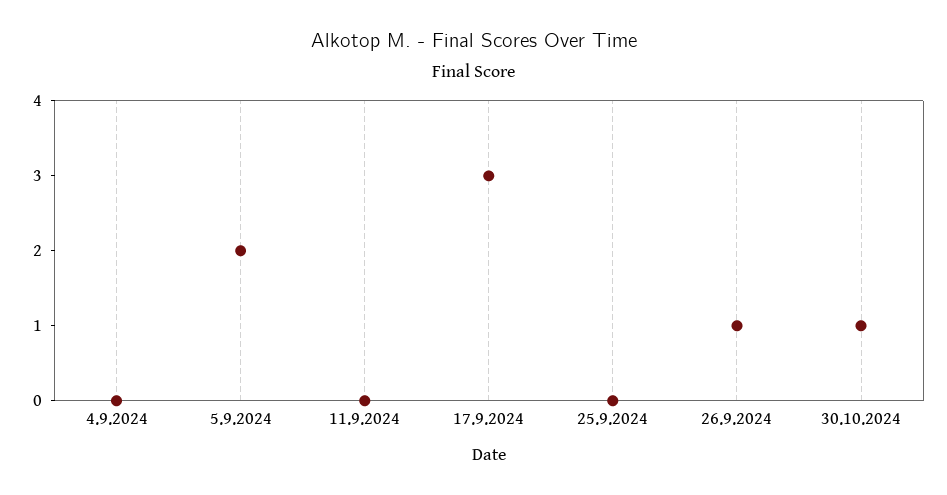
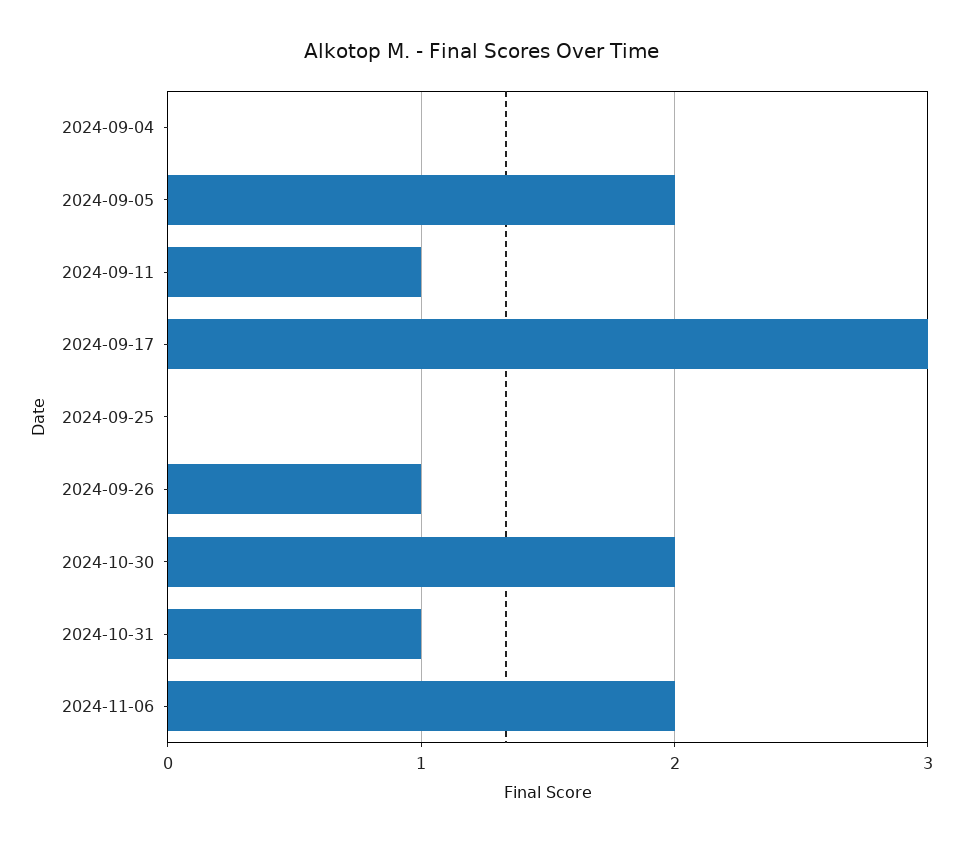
11.9.2024: 0 -> 1
30.10.2024: 1 -> 2
2024-10-31: none -> 1
2024-11-06: none -> 2

